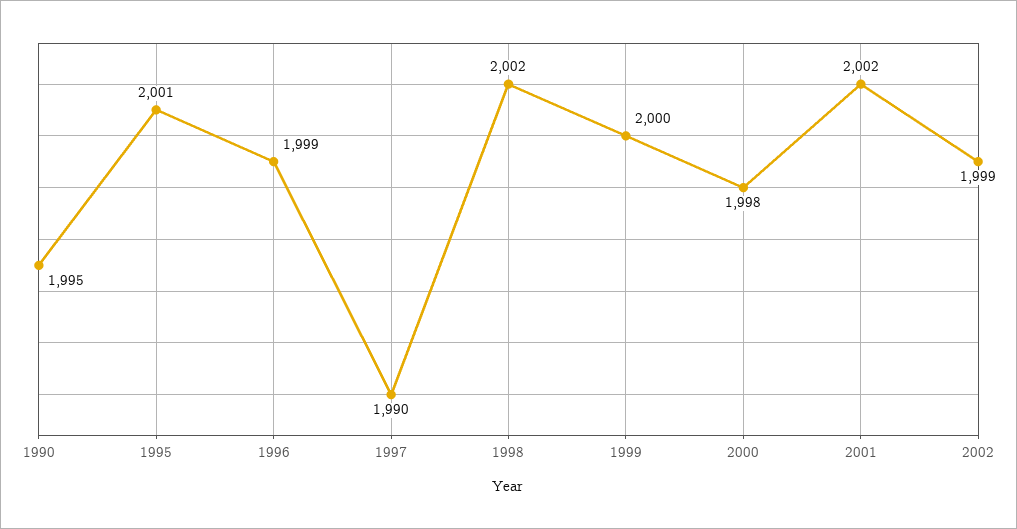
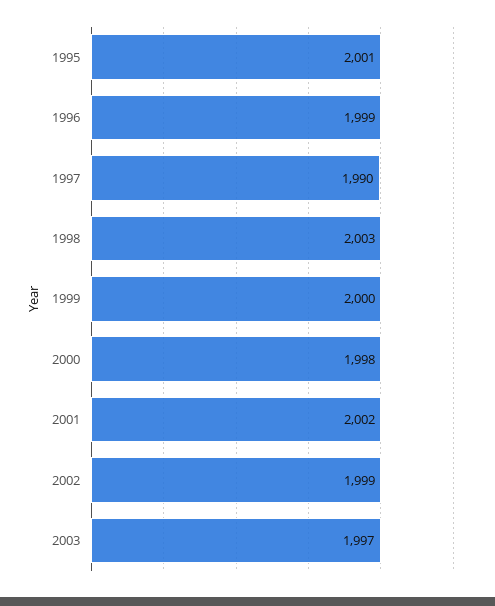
1990: 1995 -> none
1998: 2002 -> 2003
2003: none -> 1997

